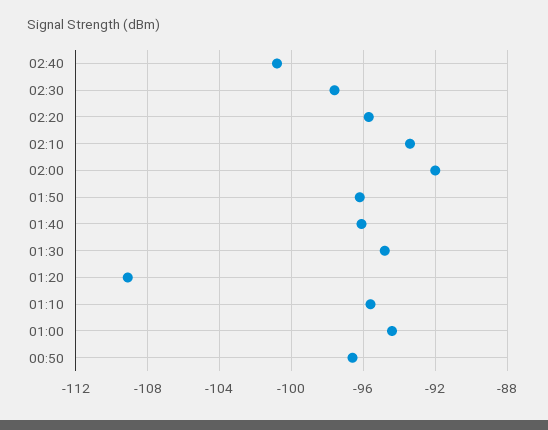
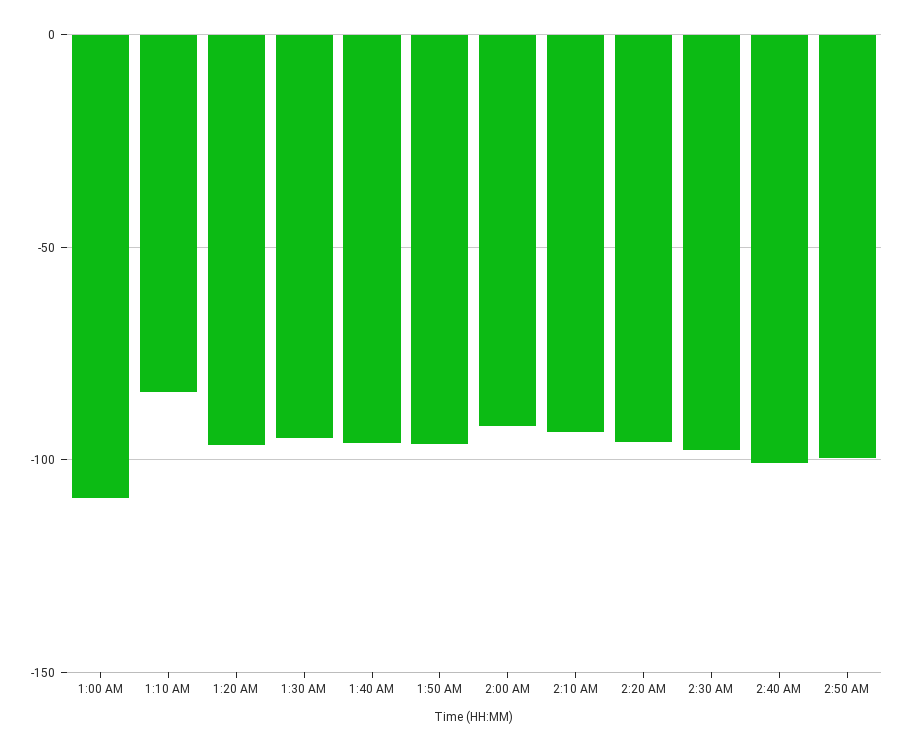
01:20: -109 -> -95
01:10: -95.5 -> -85
01:00: -94.5 -> -110
00:50: -96.5 -> none
2:50 AM: none -> -100

